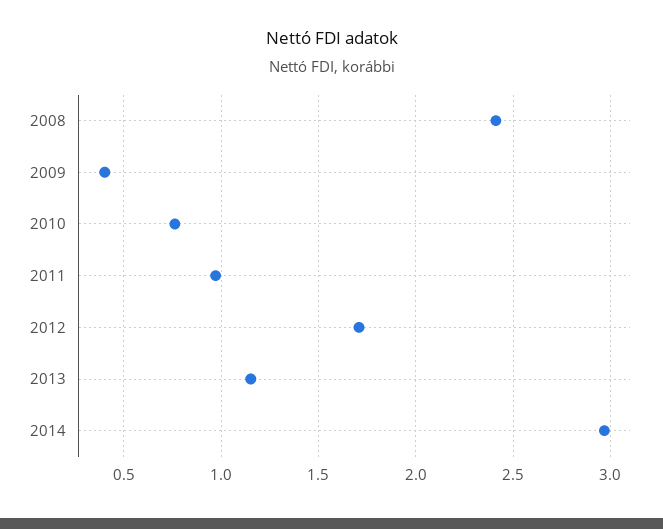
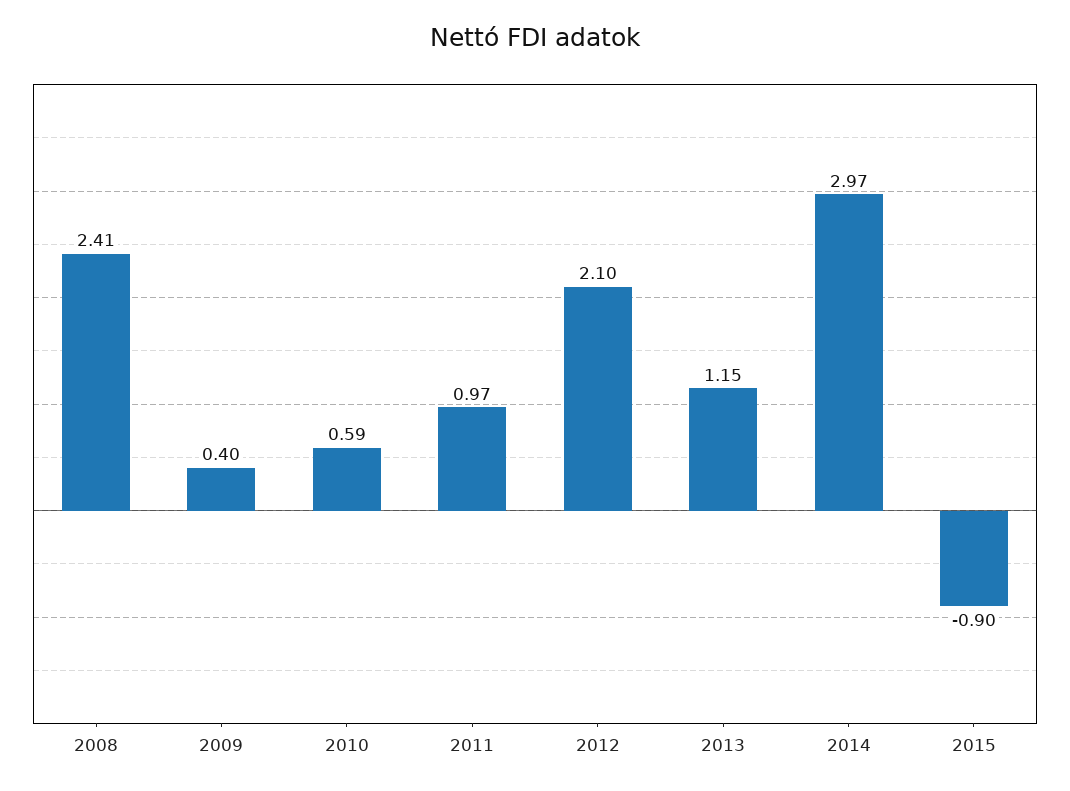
2010: 0.75 -> 0.59
2012: 1.7 -> 2.1
2015: none -> -0.9

